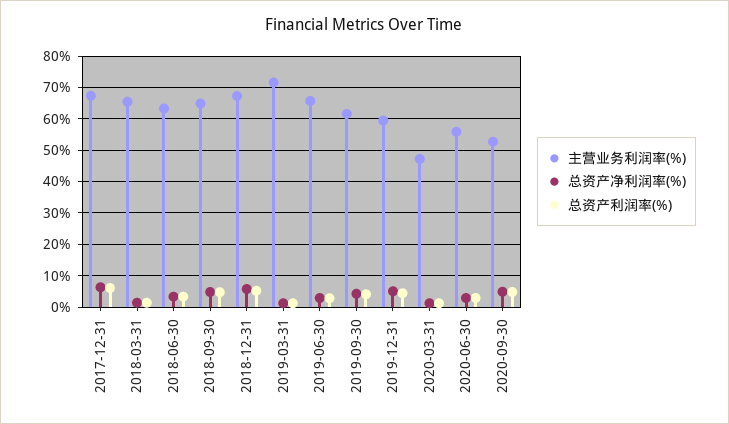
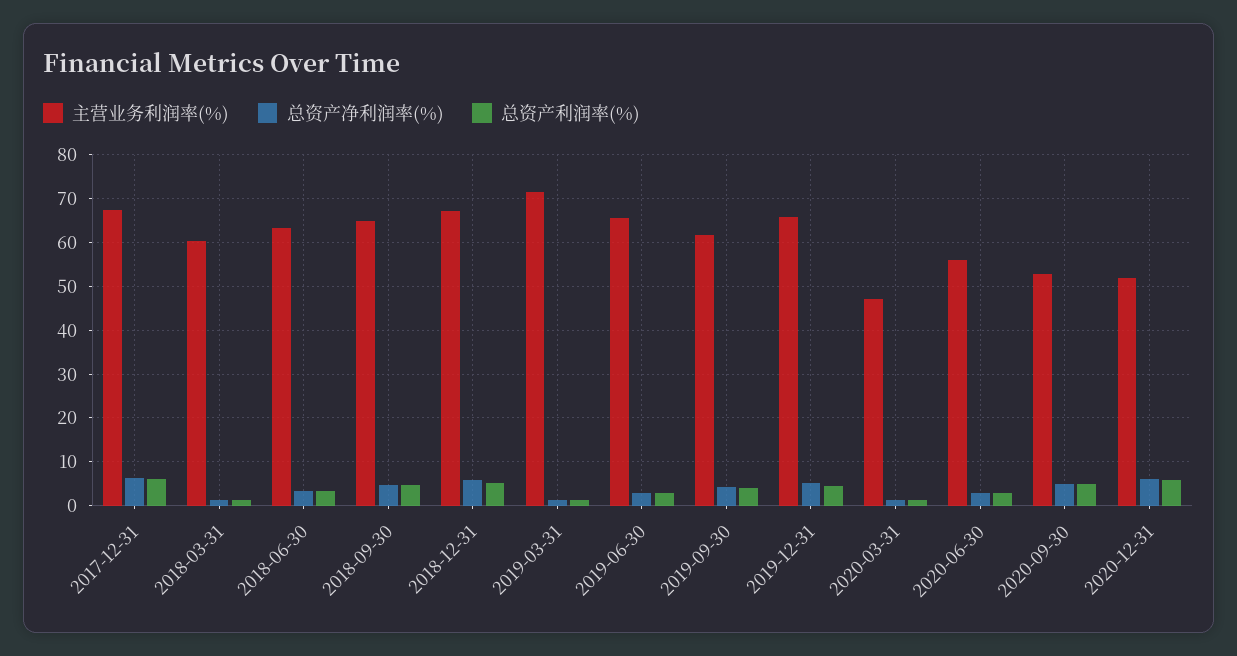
主营业务利润率(%), 2018-03-31: 66 -> 60
主营业务利润率(%), 2019-12-31: 60 -> 66
主营业务利润率(%), 2020-12-31: none -> 52
总资产净利润率(%), 2020-12-31: none -> 6
总资产利润率(%), 2020-12-31: none -> 6

